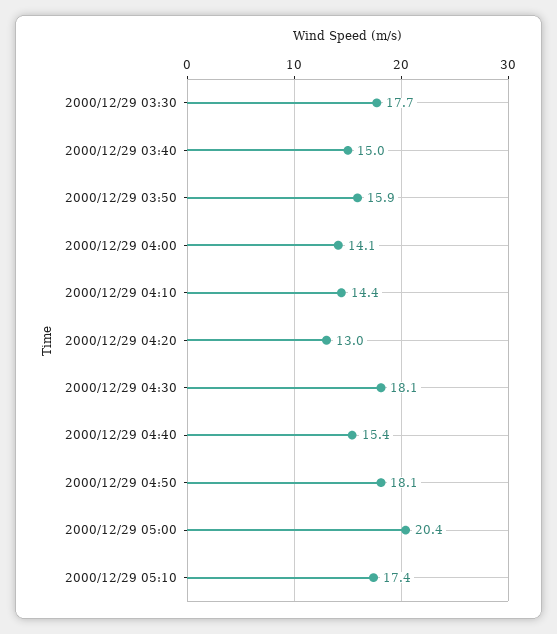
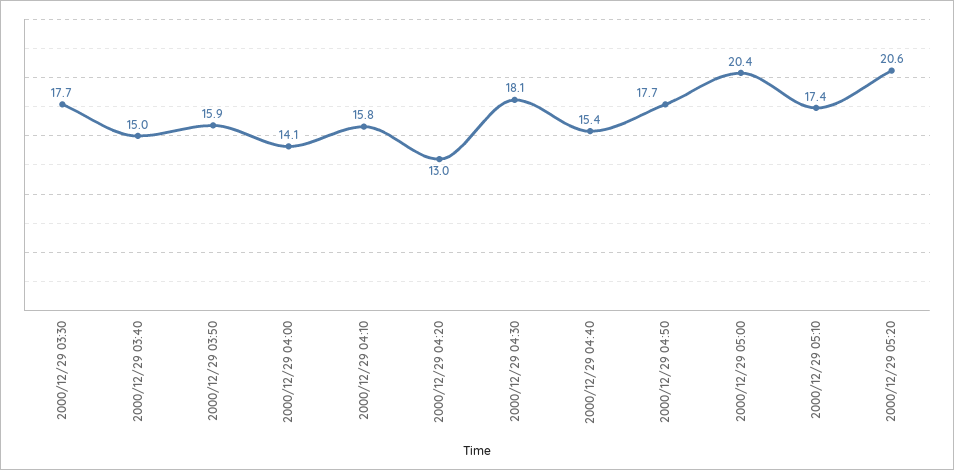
2000/12/29 04:10: 14.4 -> 15.8
2000/12/29 04:50: 18.1 -> 17.7
2000/12/29 05:20: none -> 20.6

